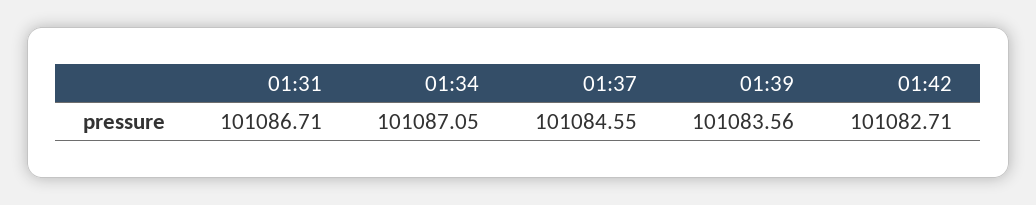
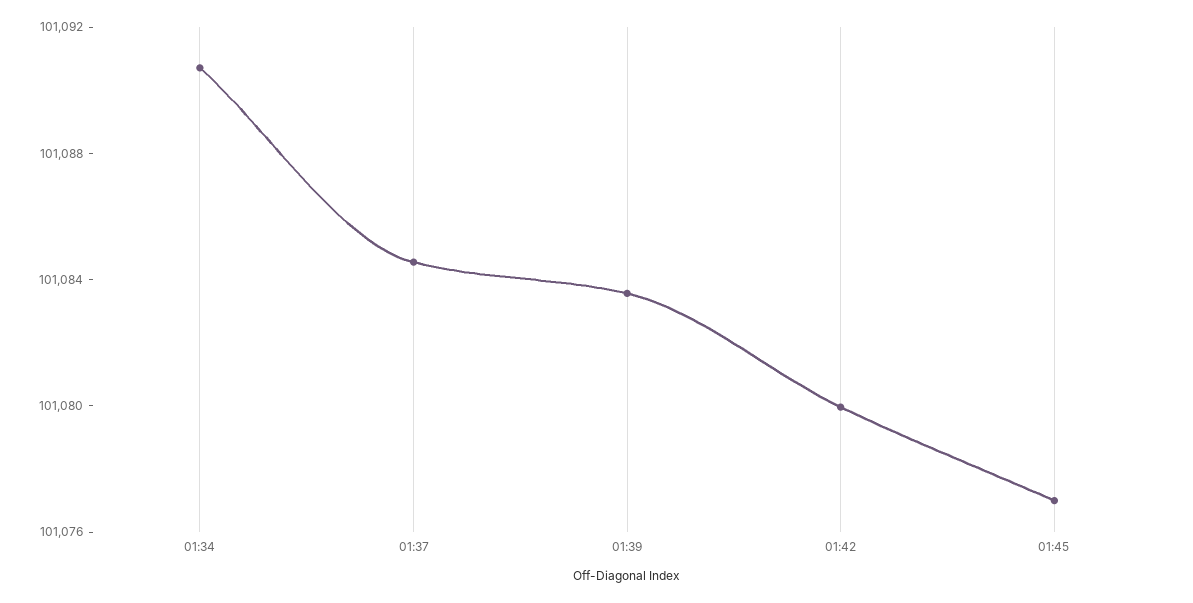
01:31: 101086.71 -> none
01:34: 101087.05 -> 101091
01:42: 101082.71 -> 101080
01:45: none -> 101077

